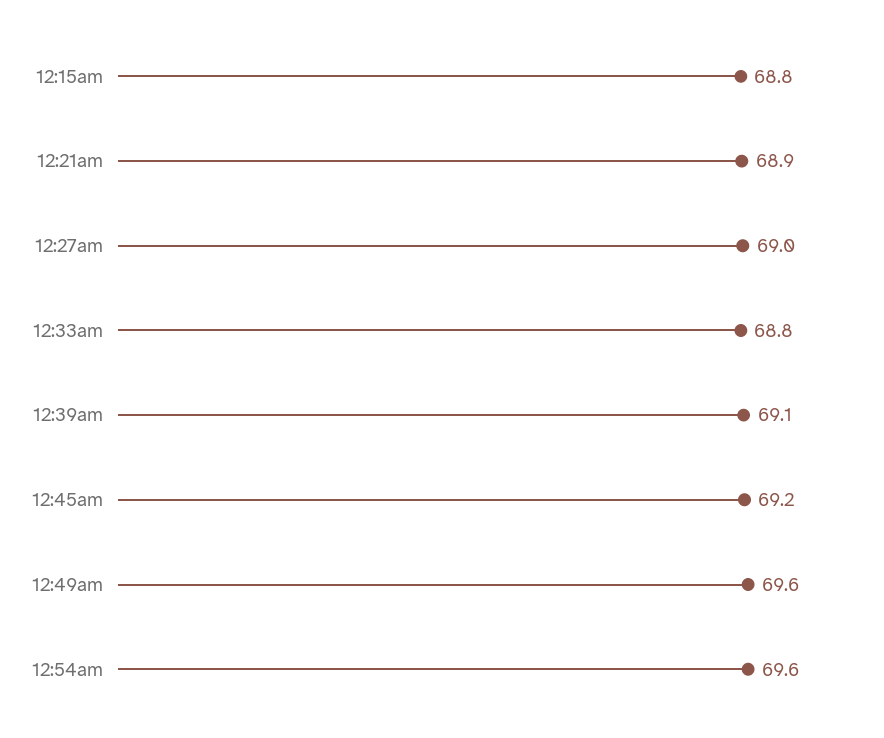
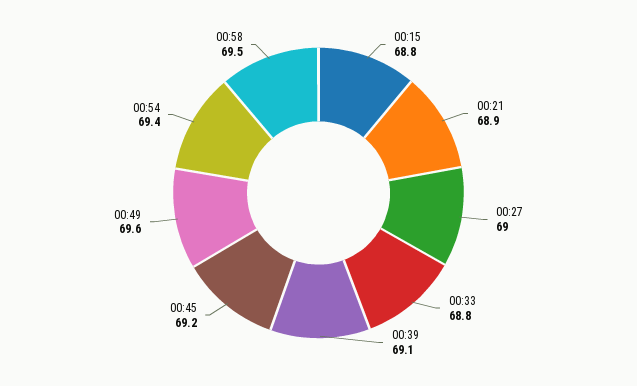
12:54am: 69.6 -> 69.4
00:58: none -> 69.5

